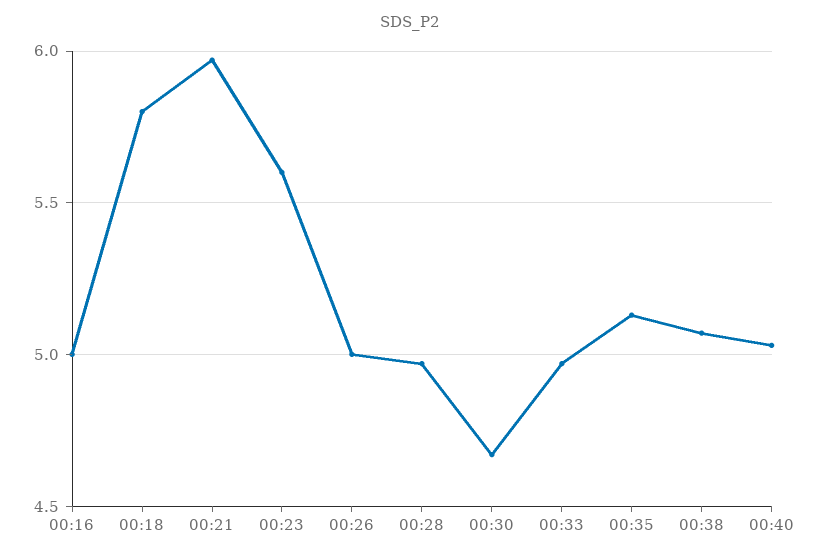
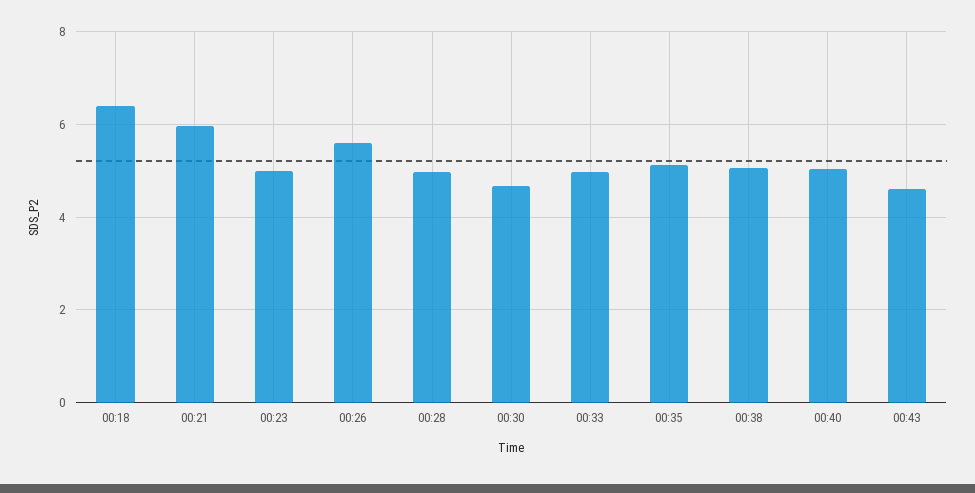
00:16: 5 -> none
00:18: 5.8 -> 6.4
00:23: 5.6 -> 5
00:26: 5 -> 5.6
00:43: none -> 4.6

